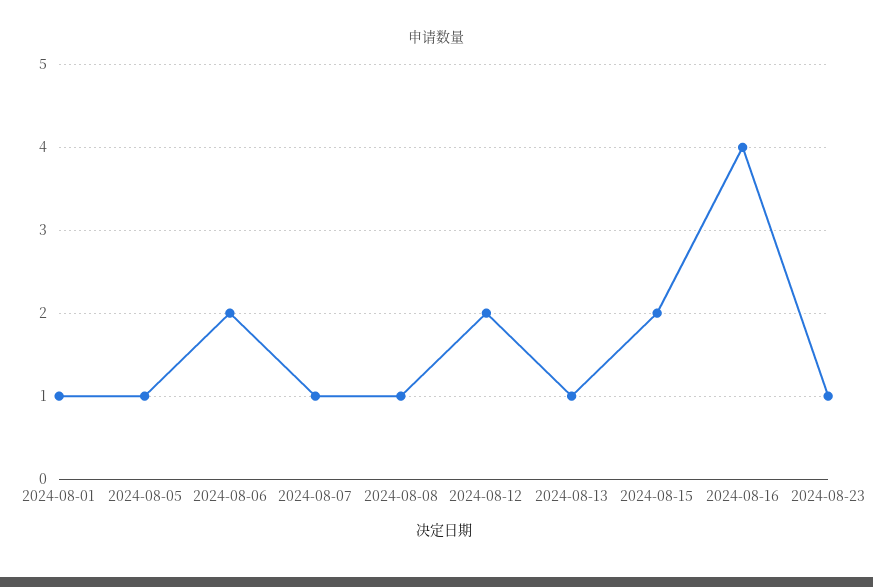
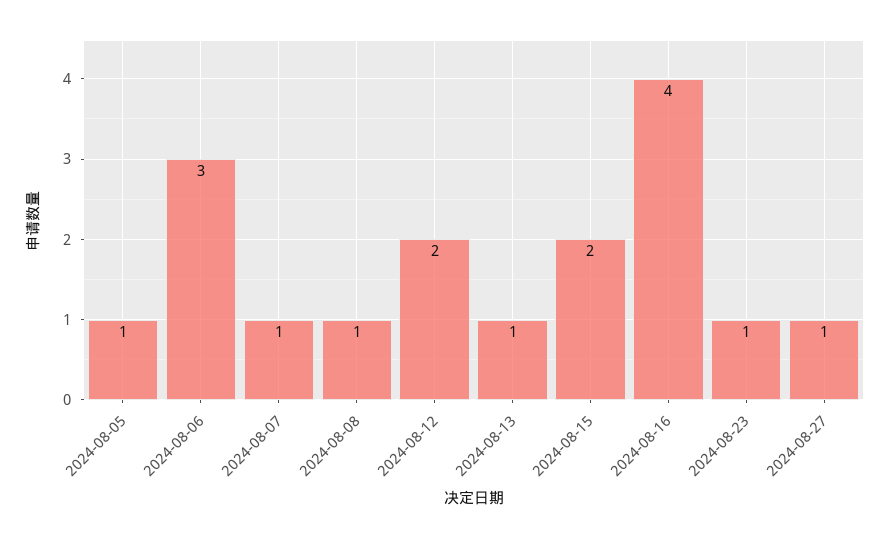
2024-08-01: 1 -> none
2024-08-06: 2 -> 3
2024-08-27: none -> 1

